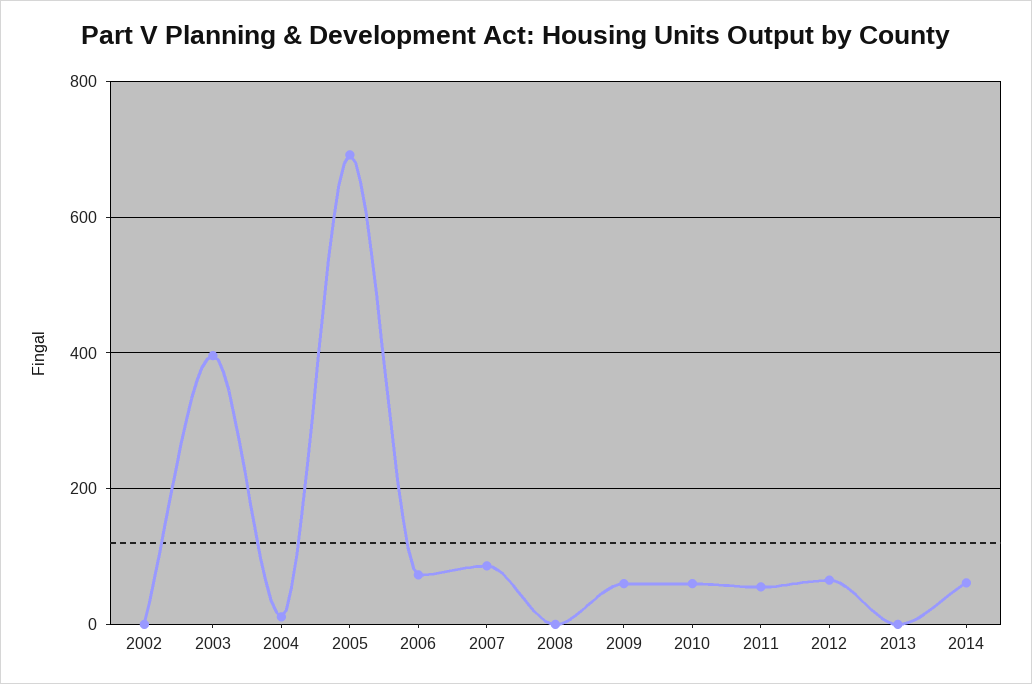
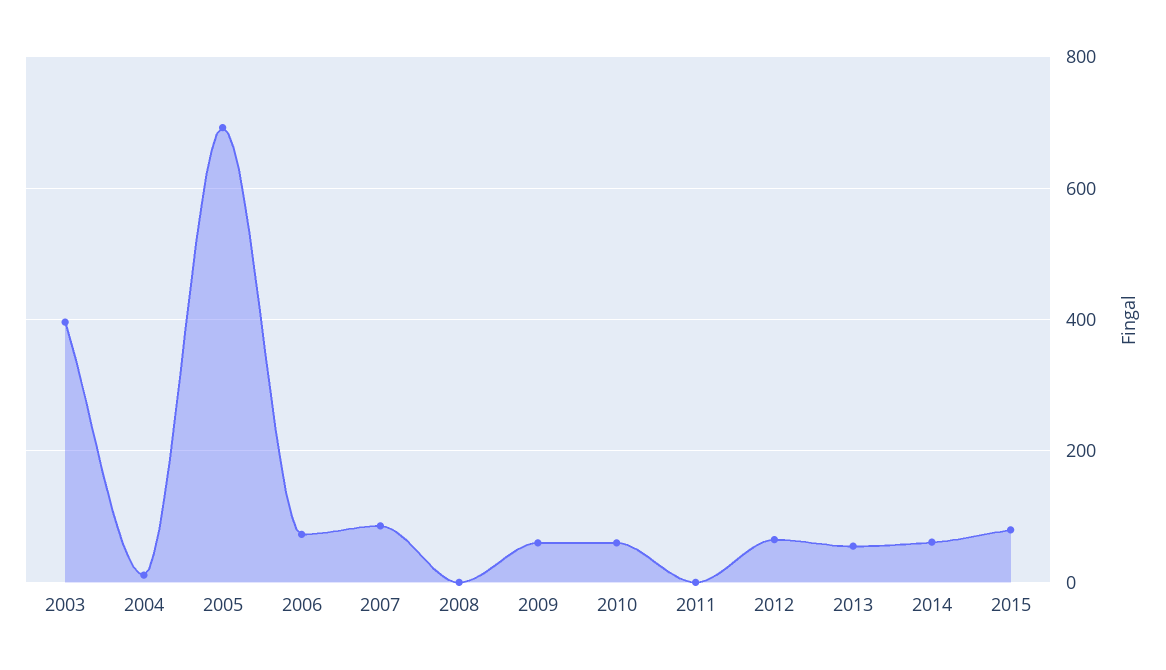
2002: 0 -> none
2011: 60 -> 0
2013: 0 -> 60
2015: none -> 80

